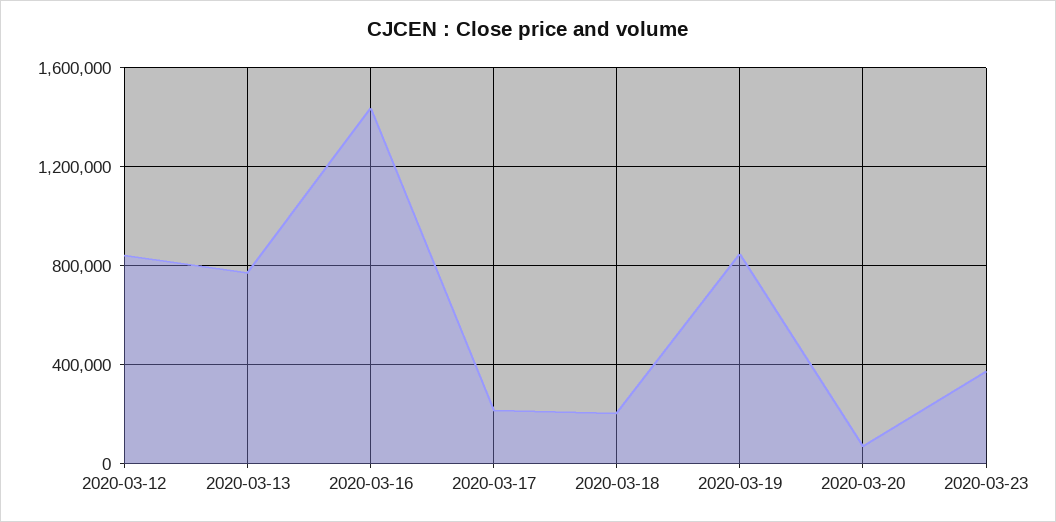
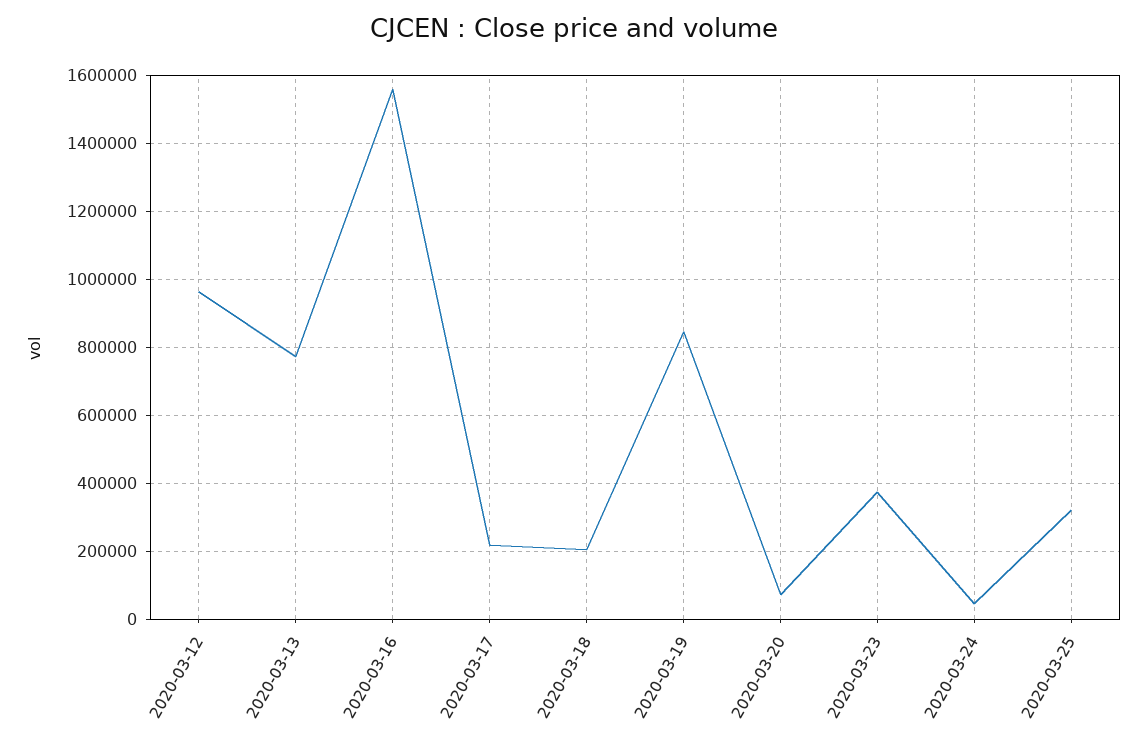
2020-03-12: 850000 -> 960000
2020-03-16: 1450000 -> 1560000
2020-03-24: none -> 40000
2020-03-25: none -> 320000

